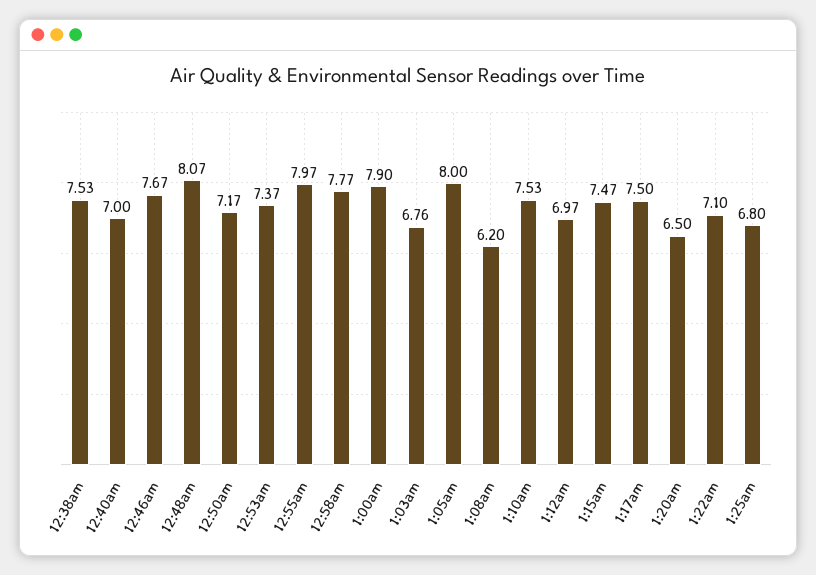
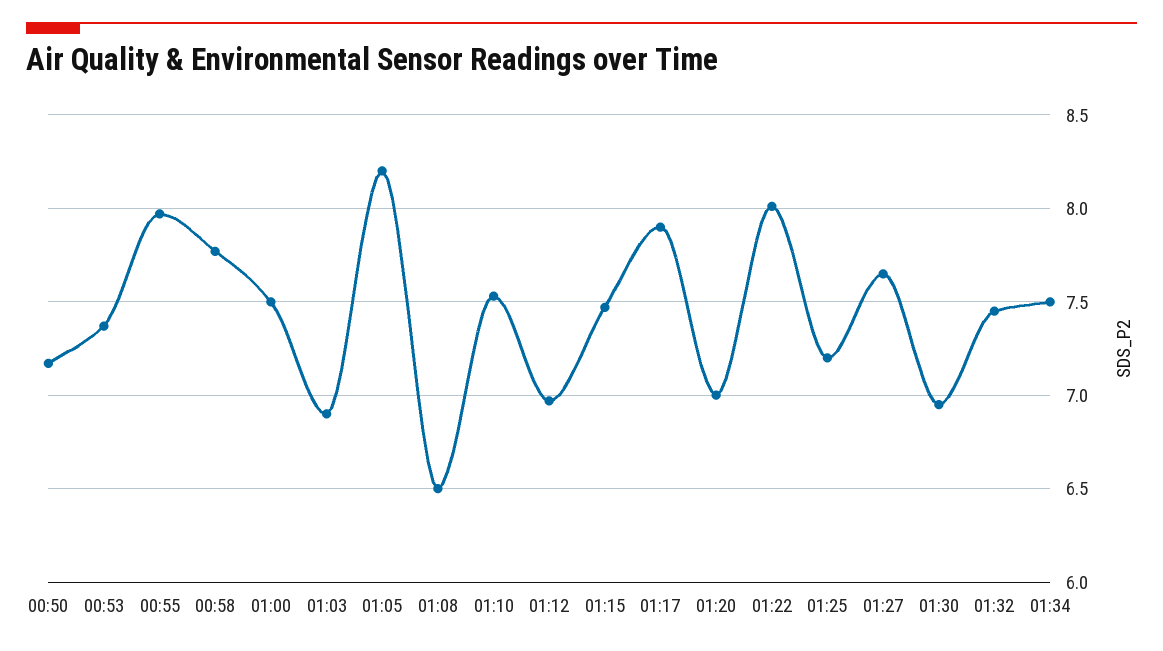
12:38am: 7.53 -> none
12:40am: 7 -> none
12:46am: 7.67 -> none
12:48am: 8.07 -> none
1:00am: 7.9 -> 7.5
1:03am: 6.76 -> 6.9
1:05am: 8 -> 8.2
1:08am: 6.2 -> 6.5
1:17am: 7.5 -> 7.9
1:20am: 6.5 -> 7
1:22am: 7.1 -> 8
1:25am: 6.8 -> 7.2
01:27: none -> 7.65
01:30: none -> 6.95
01:32: none -> 7.45
01:34: none -> 7.5

